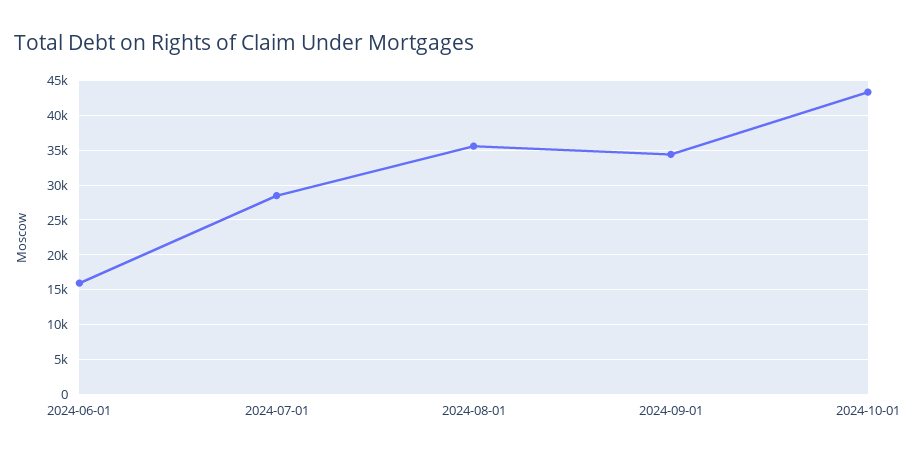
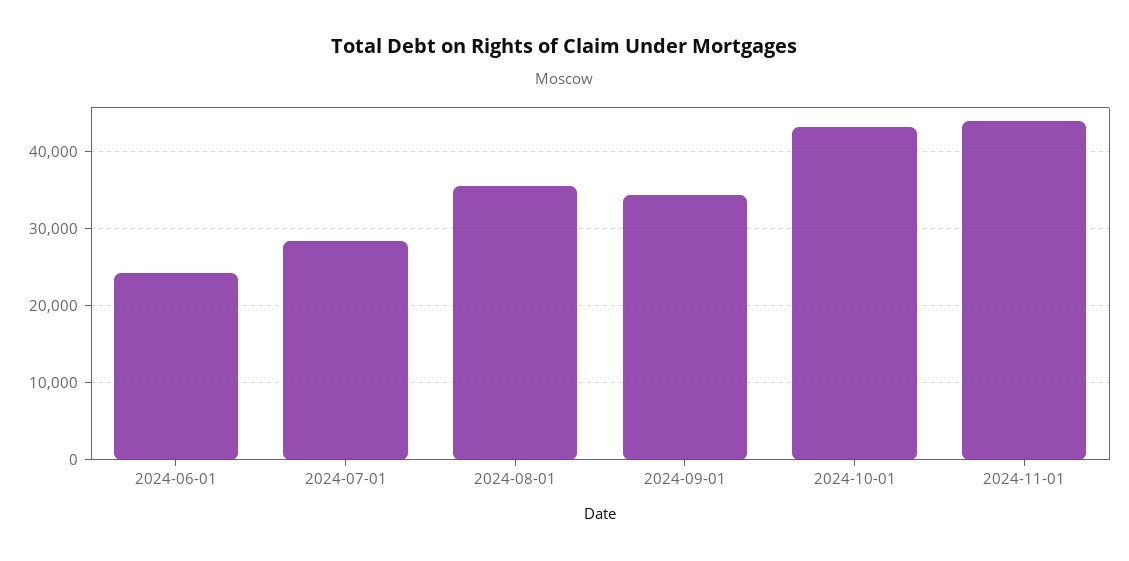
2024-06-01: 16000 -> 24000
2024-11-01: none -> 44000

